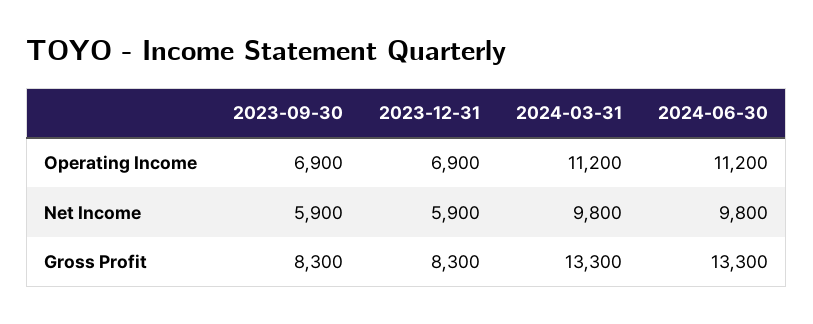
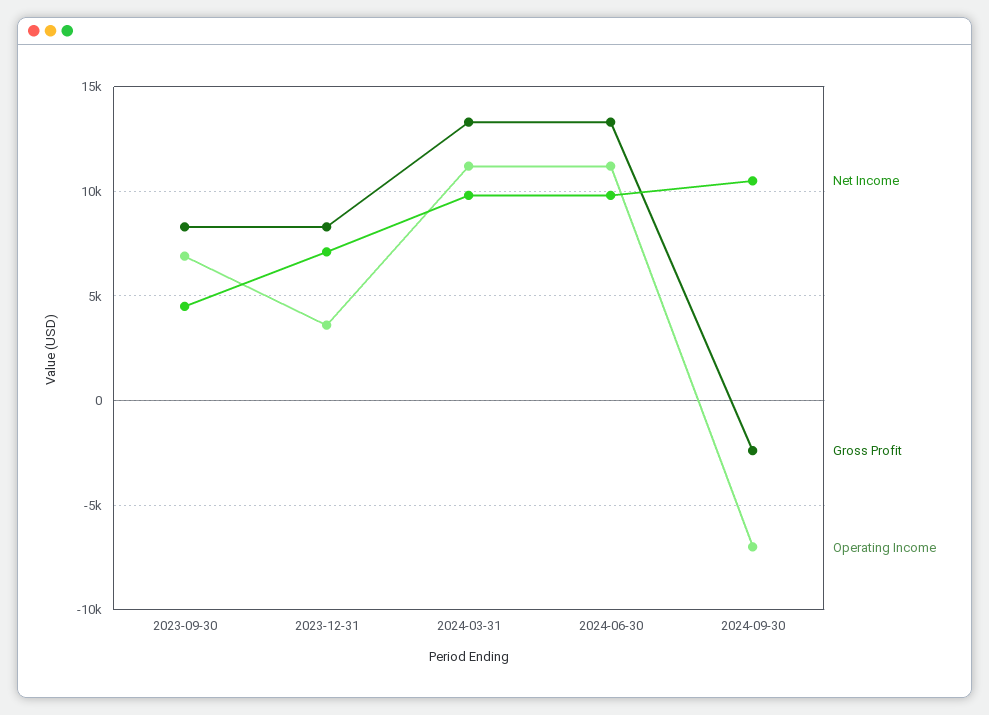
Operating Income, 2023-12-31: 6900 -> 3500
Net Income, 2023-09-30: 5900 -> 4500
Net Income, 2023-12-31: 5900 -> 7000
Net Income, 2024-09-30: none -> 10500
Gross Profit, 2024-09-30: none -> -2500
Operating Income, 2024-09-30: none -> -7000

